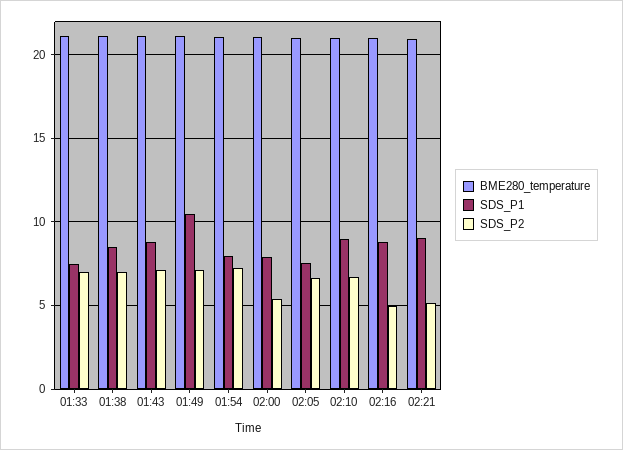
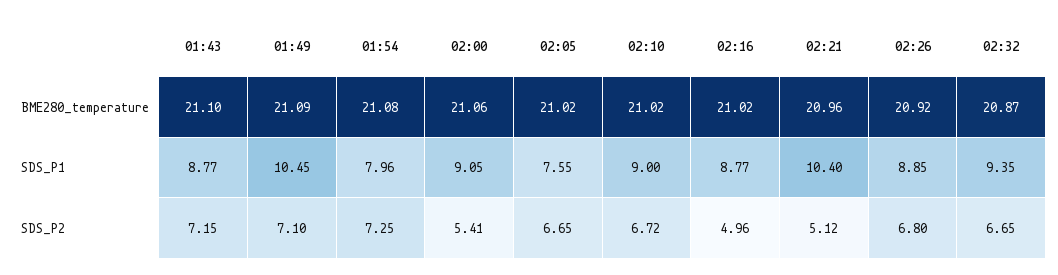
BME280_temperature, 01:33: 21 -> none
SDS_P1, 01:33: 7.5 -> none
SDS_P2, 01:33: 7 -> none
BME280_temperature, 01:38: 21 -> none
SDS_P1, 01:38: 8.5 -> none
SDS_P2, 01:38: 7 -> none
SDS_P1, 02:00: 8 -> 9.05
SDS_P1, 02:21: 9 -> 10.4
BME280_temperature, 02:26: none -> 20.92
BME280_temperature, 02:32: none -> 20.87
SDS_P1, 02:26: none -> 8.85
SDS_P1, 02:32: none -> 9.35
SDS_P2, 02:26: none -> 6.8
SDS_P2, 02:32: none -> 6.65

